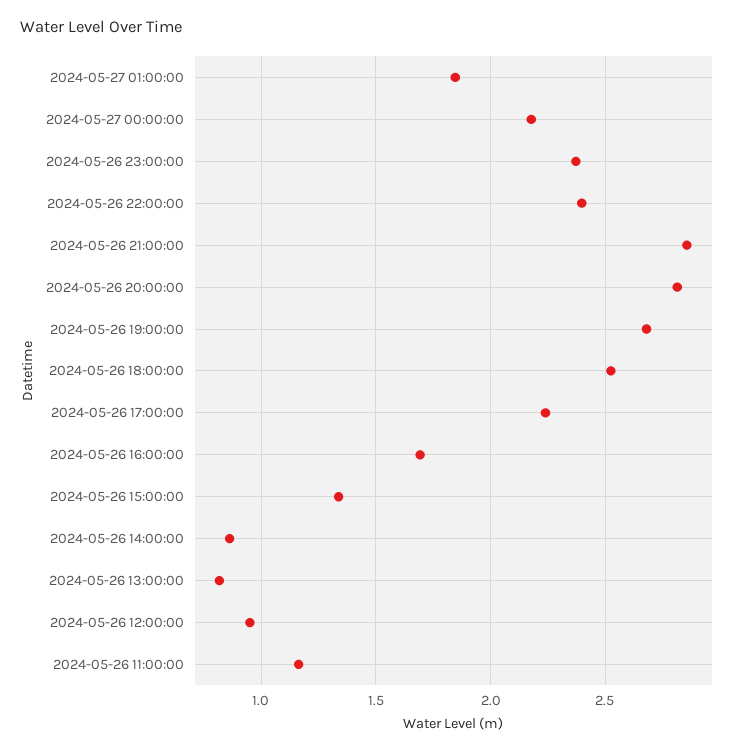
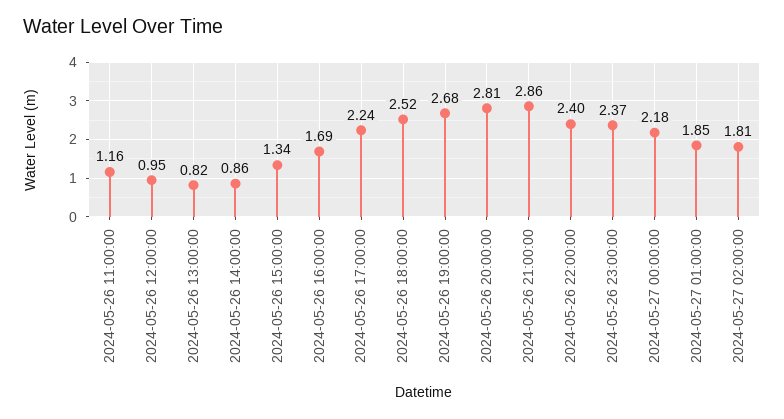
2024-05-27 02:00:00: none -> 1.81

